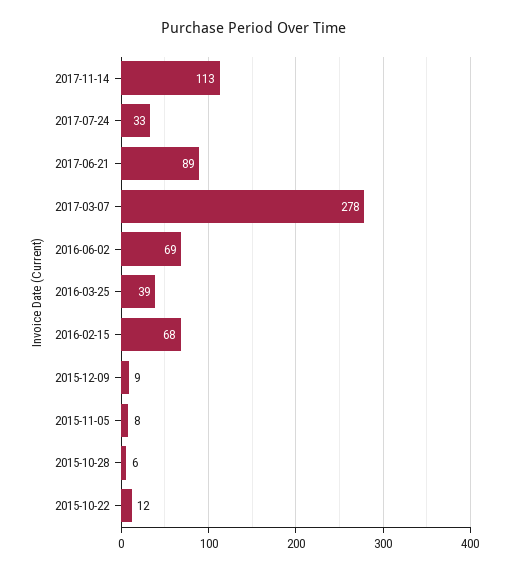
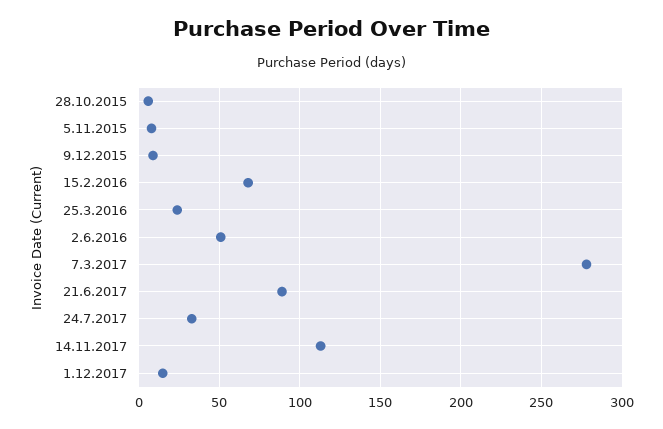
2016-06-02: 69 -> 50
2016-03-25: 39 -> 25
2015-10-22: 12 -> none
1.12.2017: none -> 15

